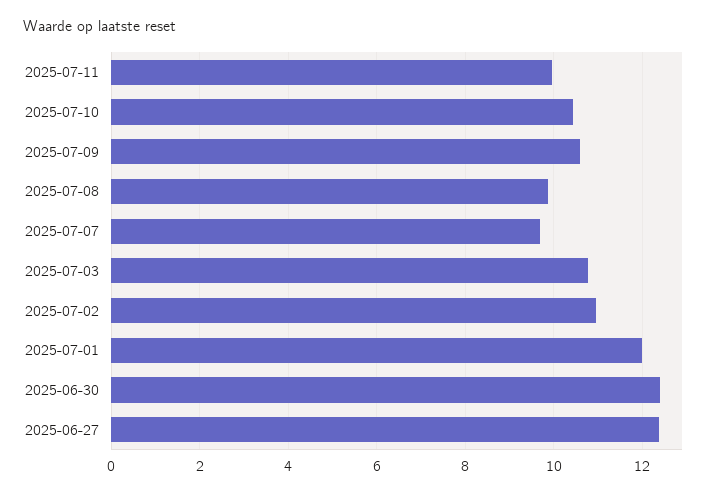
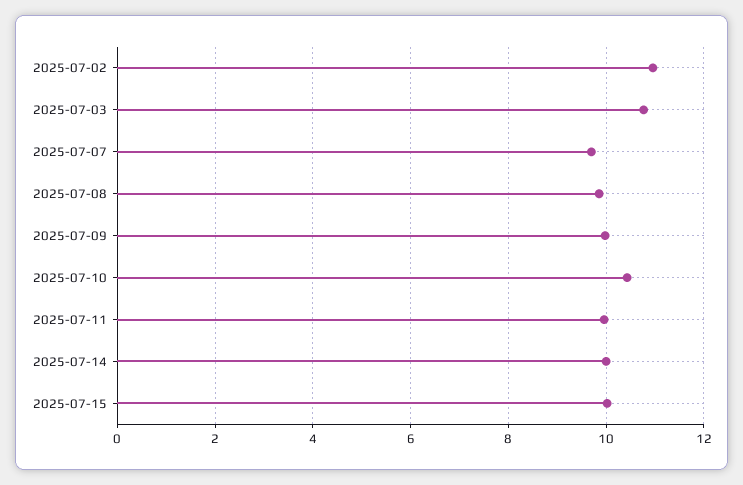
2025-07-09: 10.6 -> 10
2025-07-01: 12 -> none
2025-06-30: 12.4 -> none
2025-06-27: 12.4 -> none
2025-07-14: none -> 10
2025-07-15: none -> 10

